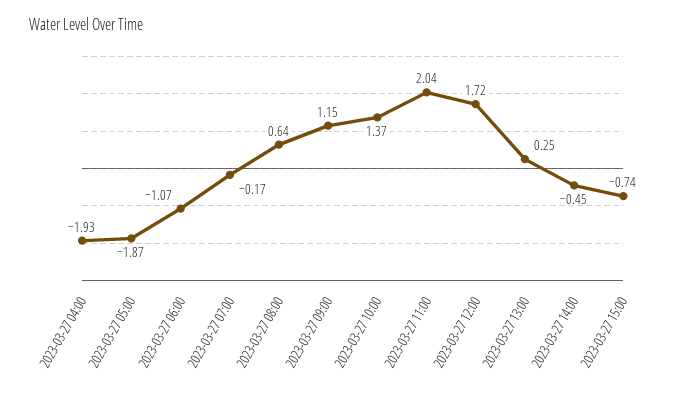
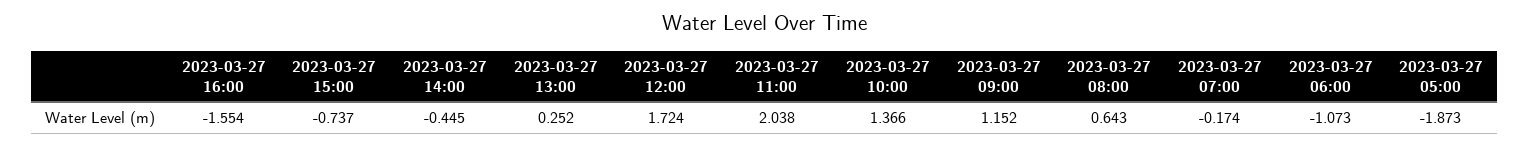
2023-03-27 04:00: -1.93 -> none
2023-03-27 16:00: none -> -1.554

